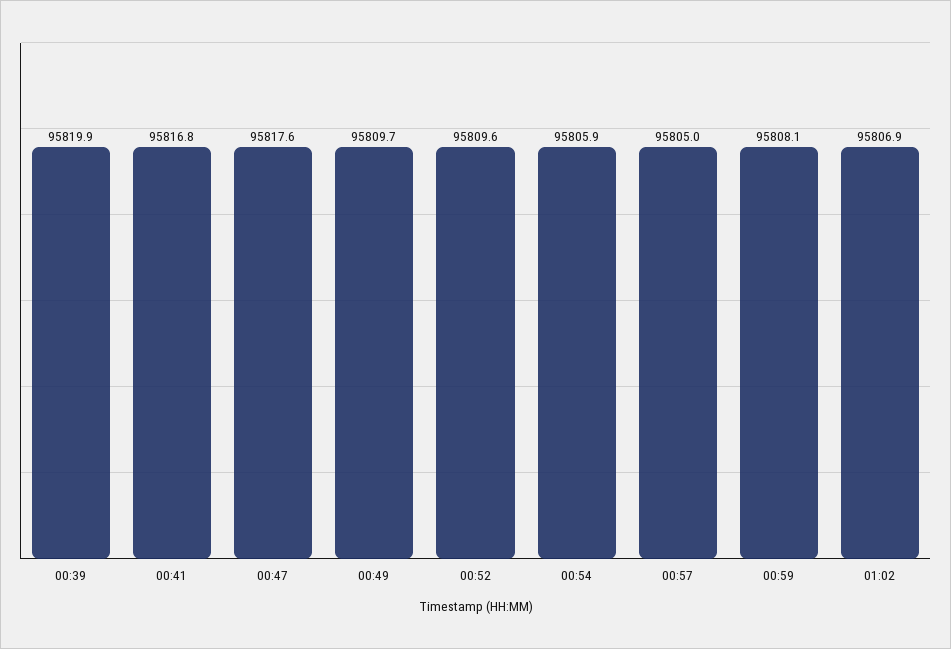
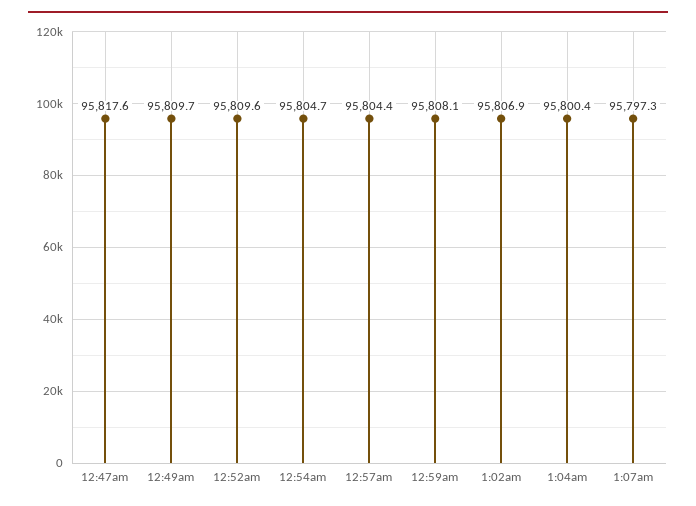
00:39: 95819.9 -> none
00:41: 95816.8 -> none
00:54: 95805.9 -> 95804.7
00:57: 95805 -> 95804.4
1:04am: none -> 95800.4
1:07am: none -> 95797.3

